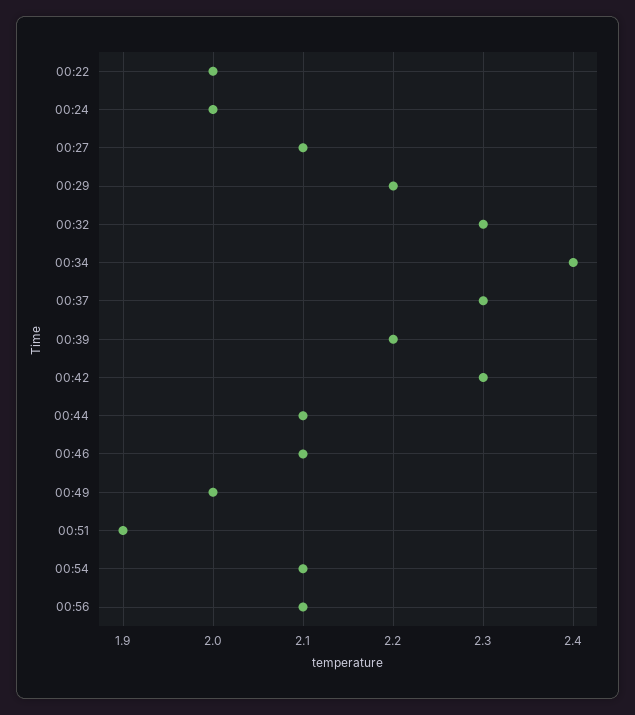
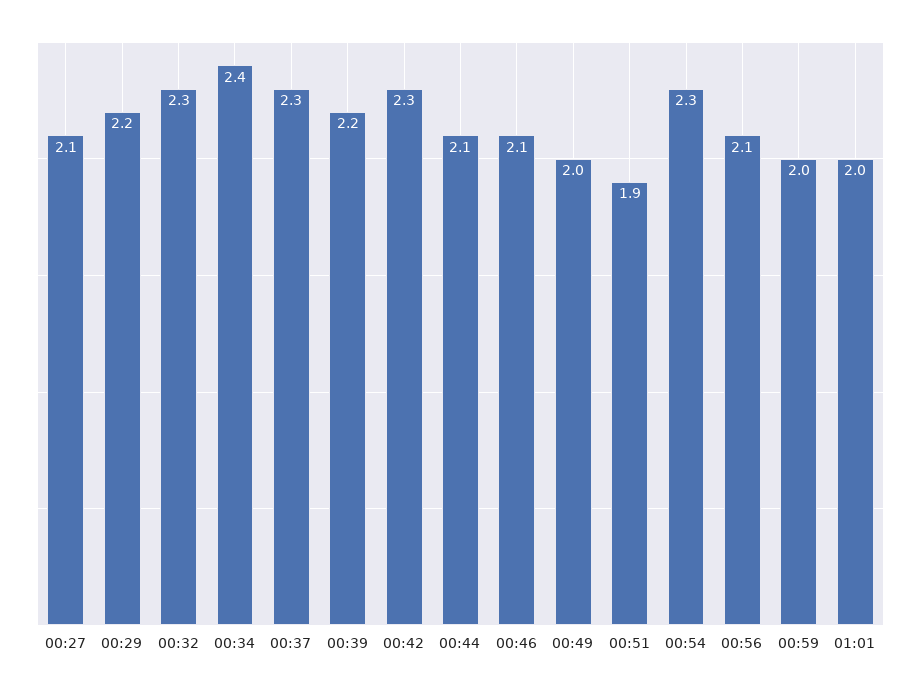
00:22: 2 -> none
00:24: 2 -> none
00:54: 2.1 -> 2.3
00:59: none -> 2
01:01: none -> 2

